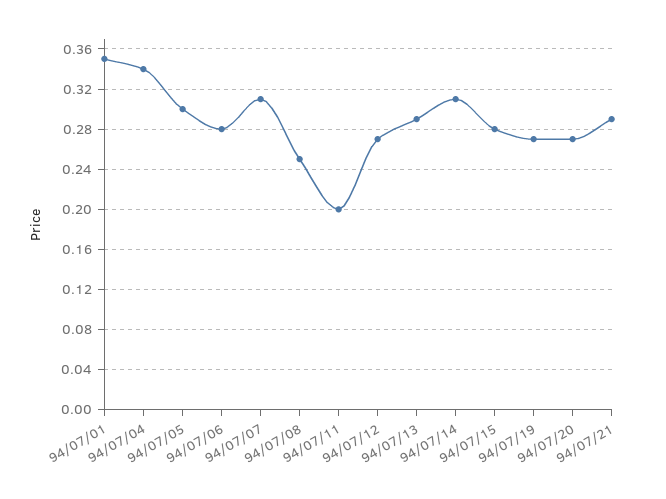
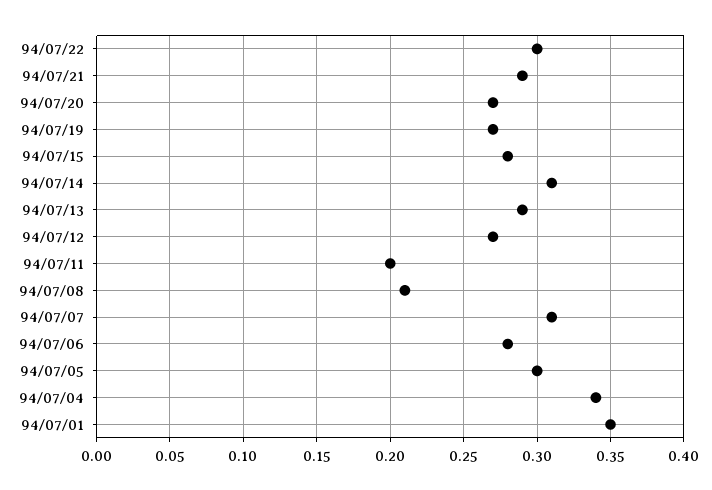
94/07/08: 0.25 -> 0.21
94/07/22: none -> 0.3

